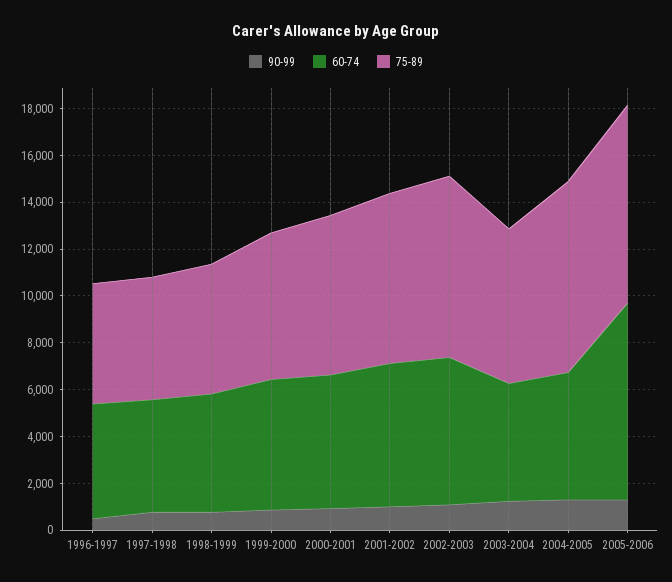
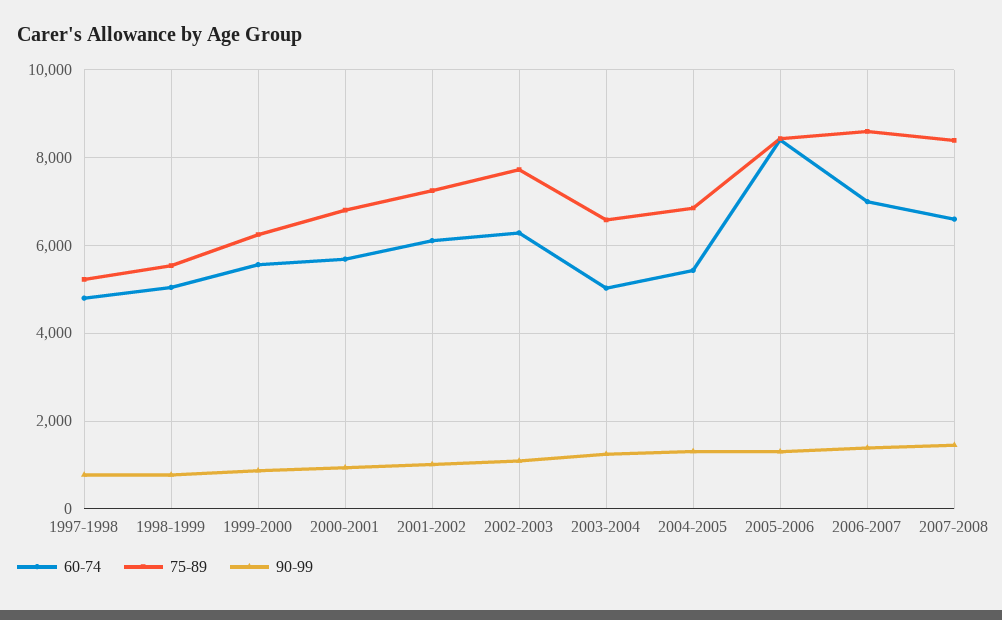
90-99, 1996-1997: 500 -> none
60-74, 1996-1997: 5000 -> none
75-89, 1996-1997: 5000 -> none
75-89, 2004-2005: 8000 -> 6800
60-74, 2006-2007: none -> 7000
75-89, 2006-2007: none -> 8600
90-99, 2006-2007: none -> 1400
60-74, 2007-2008: none -> 6600
75-89, 2007-2008: none -> 8400
90-99, 2007-2008: none -> 1400

